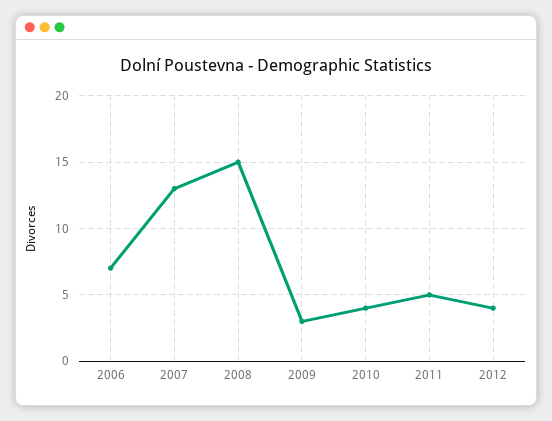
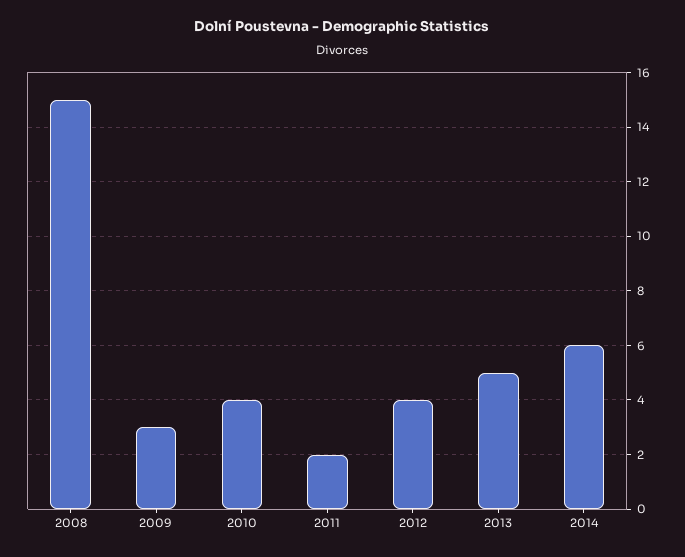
2006: 7 -> none
2007: 13 -> none
2011: 5 -> 2
2013: none -> 5
2014: none -> 6

